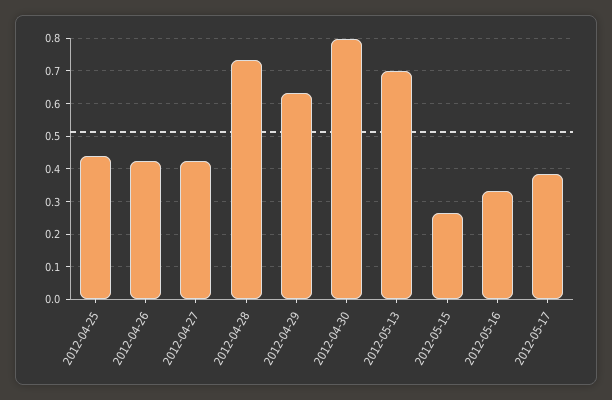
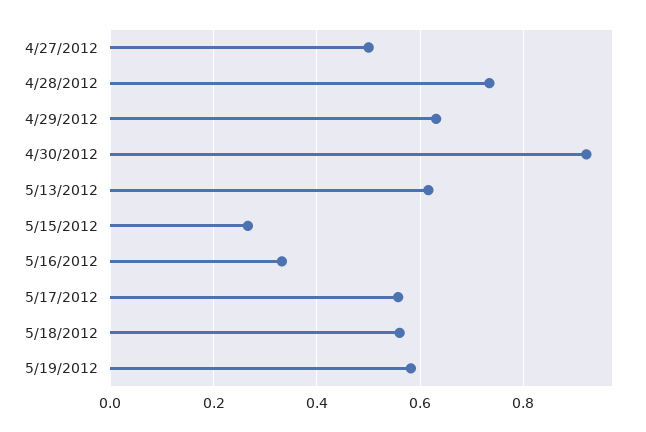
2012-04-25: 0.44 -> none
2012-04-26: 0.42 -> none
2012-04-27: 0.42 -> 0.5
2012-04-30: 0.8 -> 0.92
2012-05-13: 0.7 -> 0.62
2012-05-17: 0.38 -> 0.56
5/18/2012: none -> 0.56
5/19/2012: none -> 0.58

